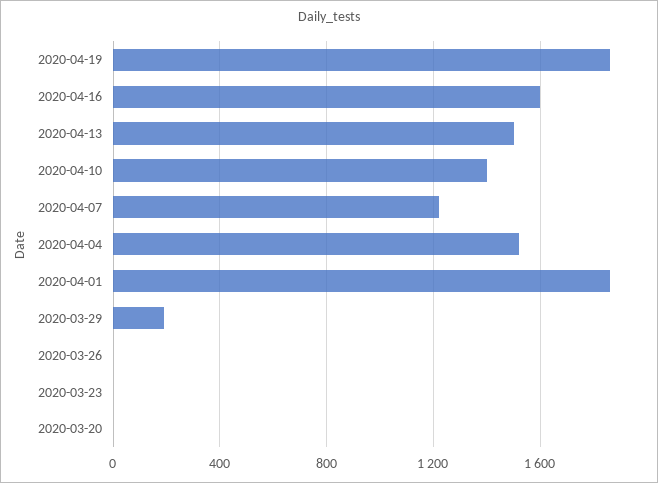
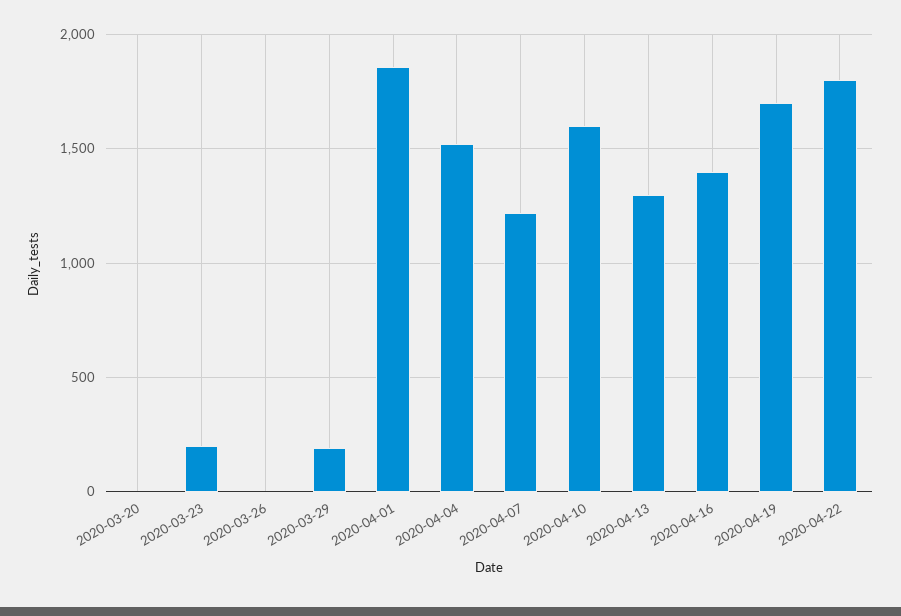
2020-04-19: 1850 -> 1700
2020-04-16: 1600 -> 1400
2020-04-13: 1500 -> 1300
2020-04-10: 1400 -> 1600
2020-03-23: 0 -> 200
2020-04-22: none -> 1800

